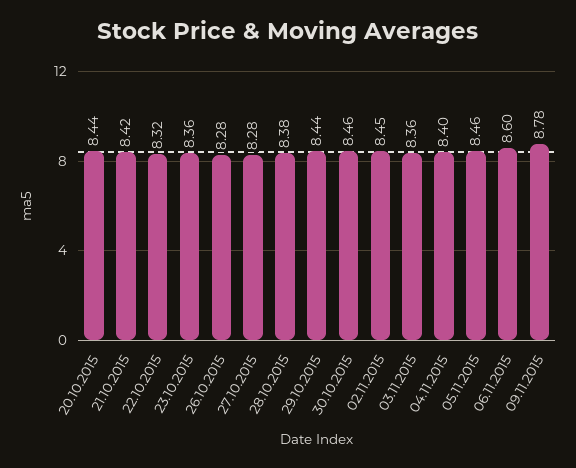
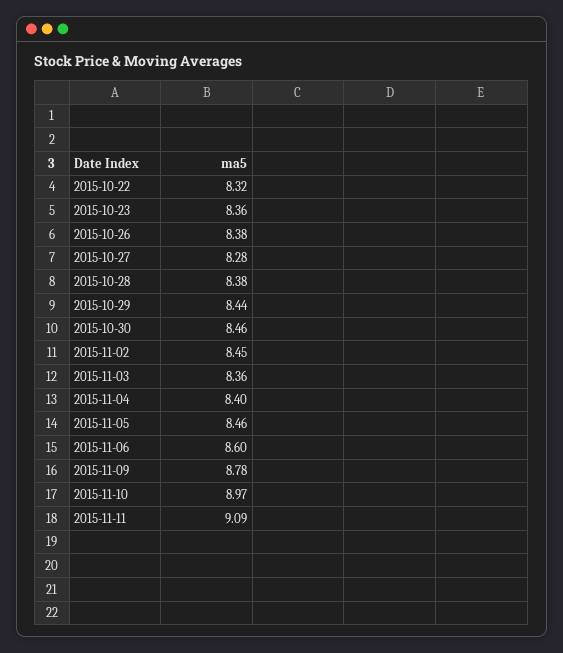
20.10.2015: 8.44 -> none
21.10.2015: 8.42 -> none
26.10.2015: 8.28 -> 8.38
2015-11-10: none -> 8.97
2015-11-11: none -> 9.09

